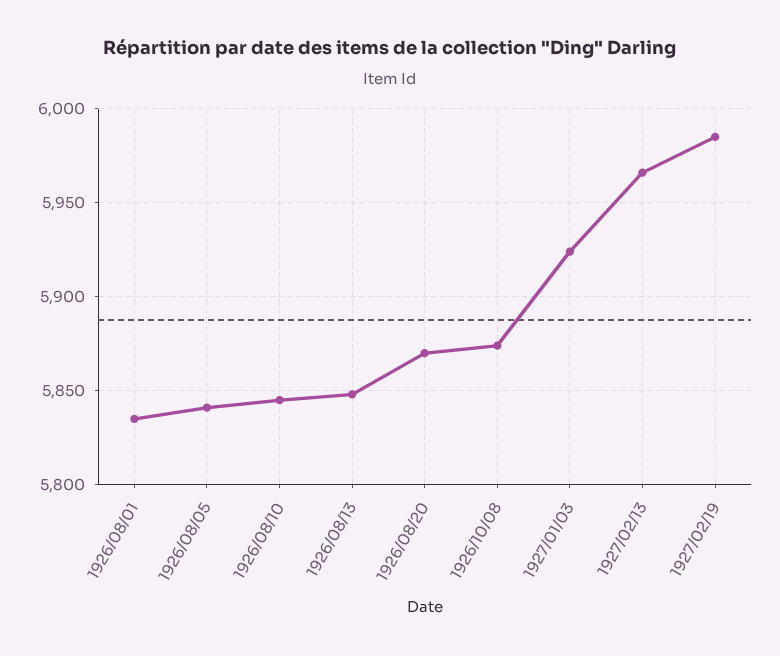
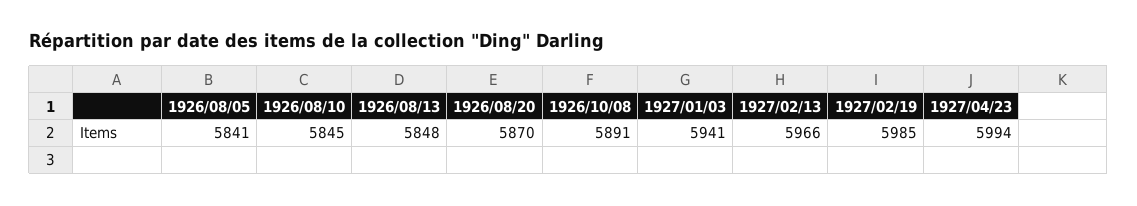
1926/08/01: 5835 -> none
1926/10/08: 5875 -> 5891
1927/01/03: 5925 -> 5941
1927/04/23: none -> 5994

